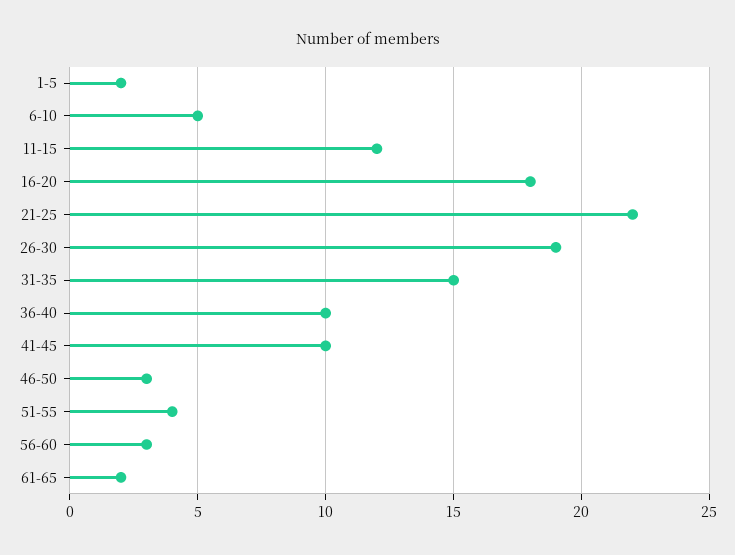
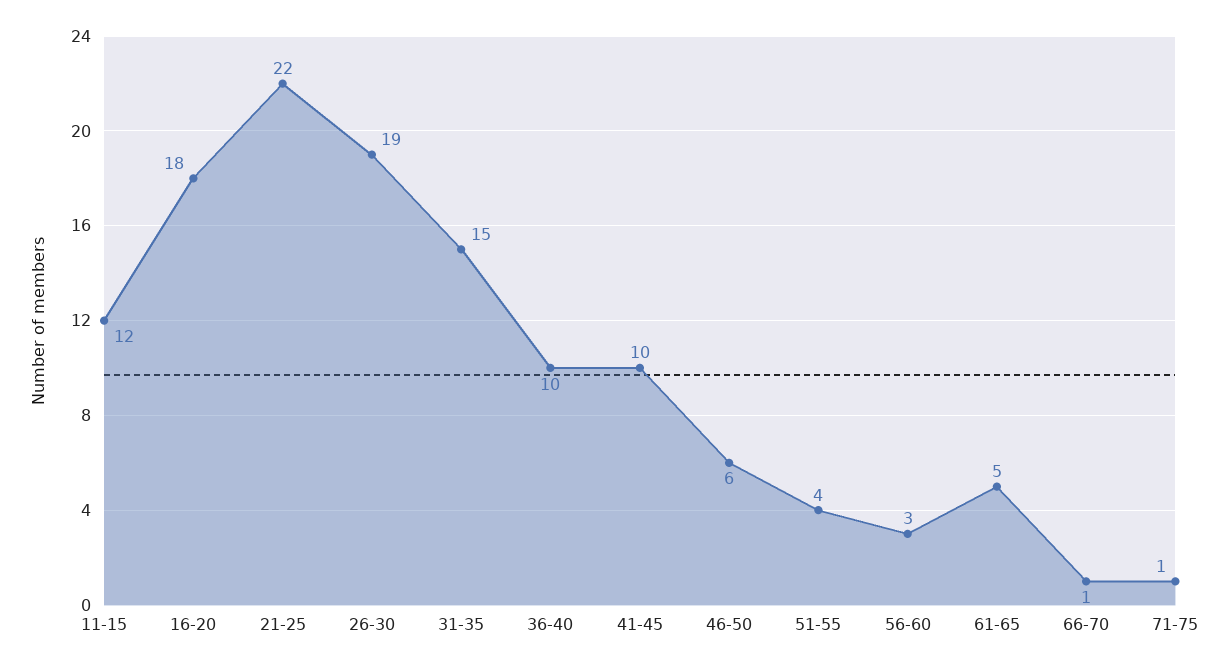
1-5: 2 -> none
6-10: 5 -> none
46-50: 3 -> 6
61-65: 2 -> 5
66-70: none -> 1
71-75: none -> 1

